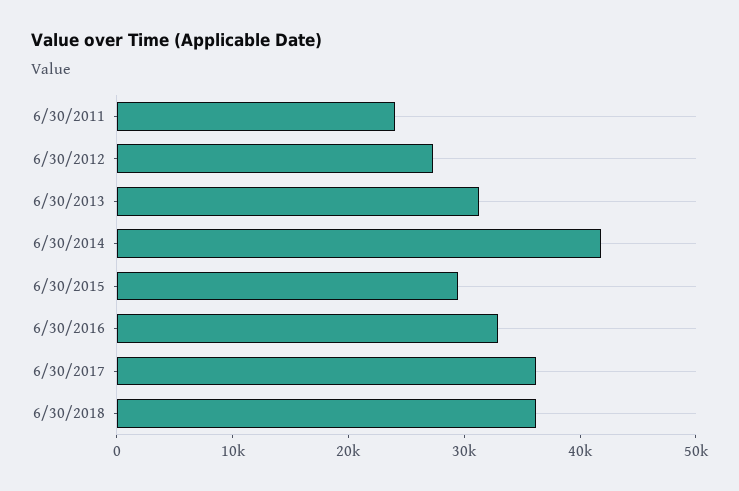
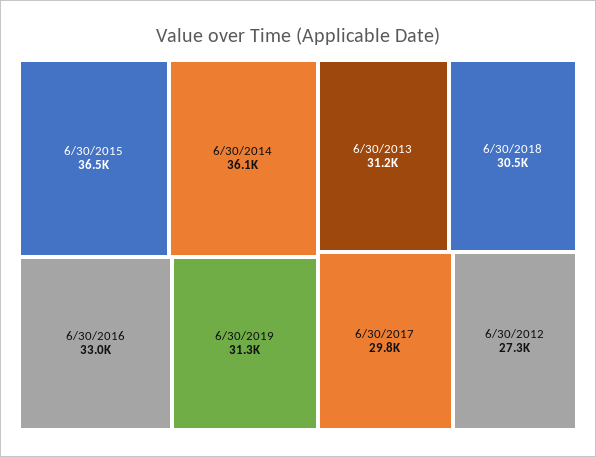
6/30/2011: 24000 -> none
6/30/2014: 42000 -> 36100
6/30/2015: 30000 -> 36500
6/30/2017: 36000 -> 29800
6/30/2018: 36000 -> 30500
6/30/2019: none -> 31300

